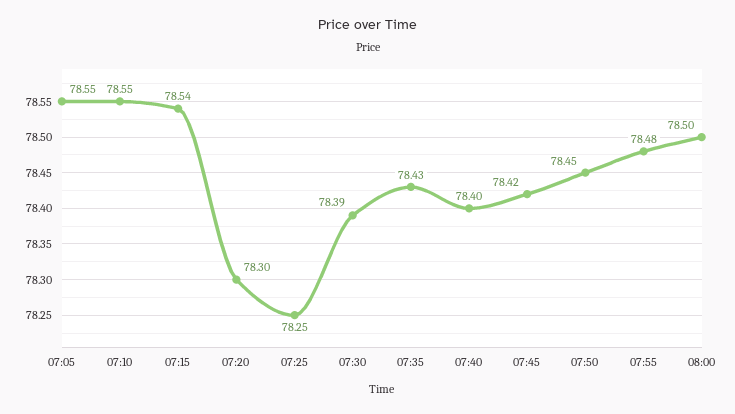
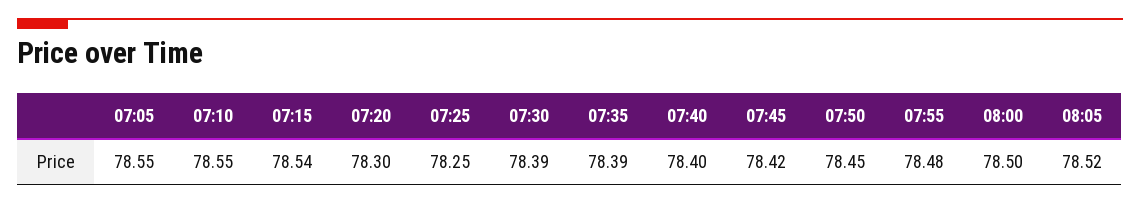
07:35: 78.43 -> 78.39
08:05: none -> 78.52

